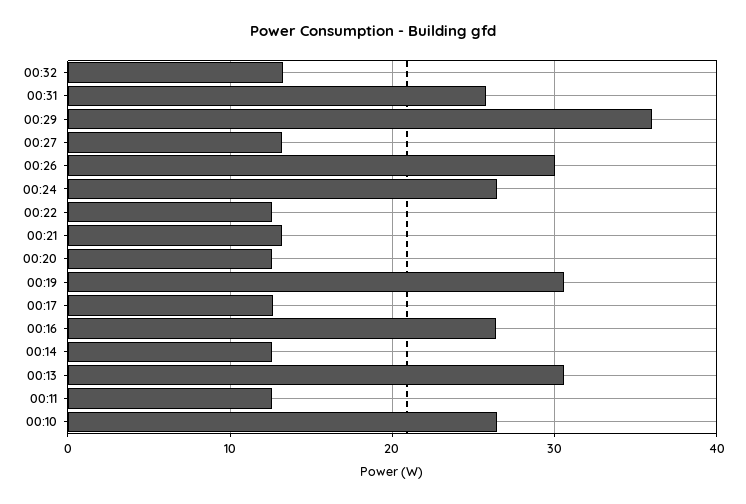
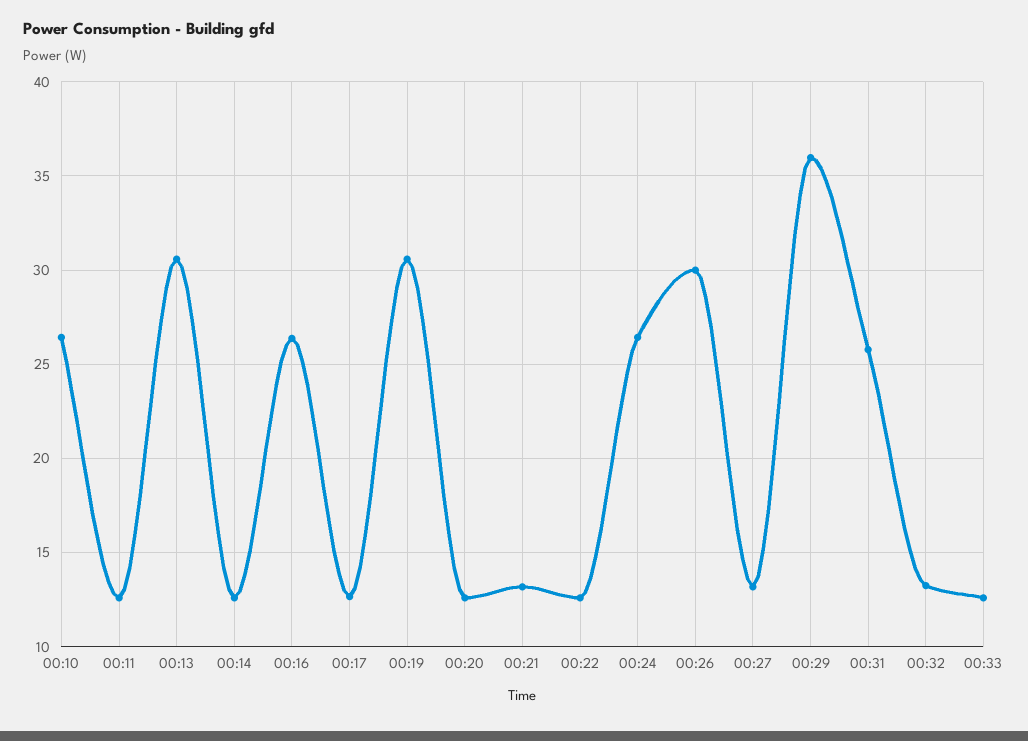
00:33: none -> 12.5

